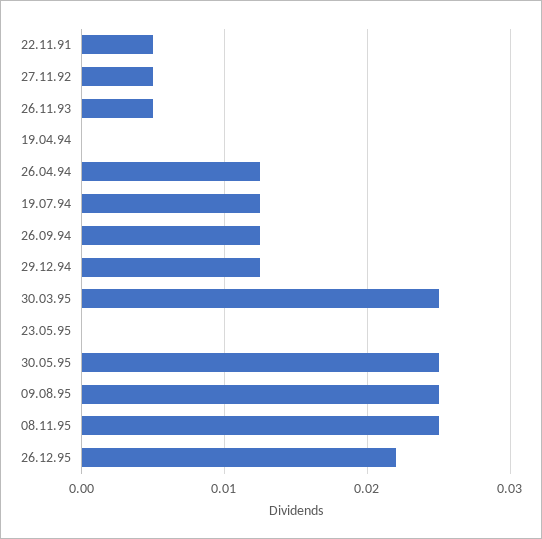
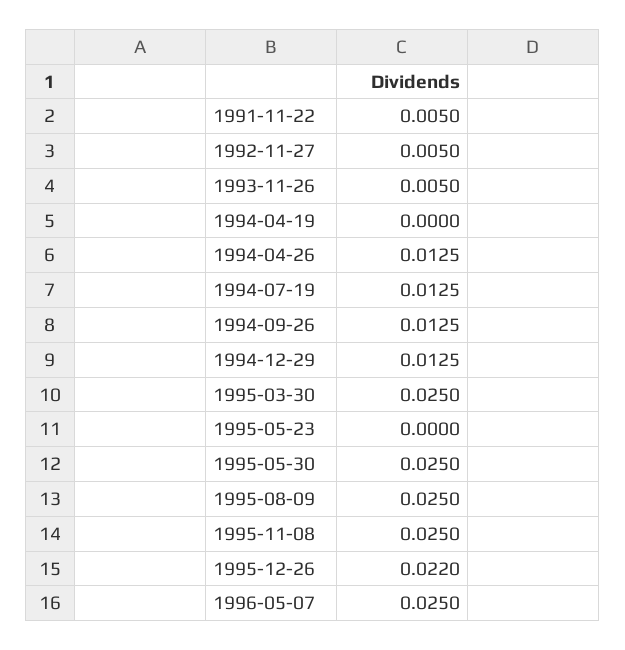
1996-05-07: none -> 0.025

